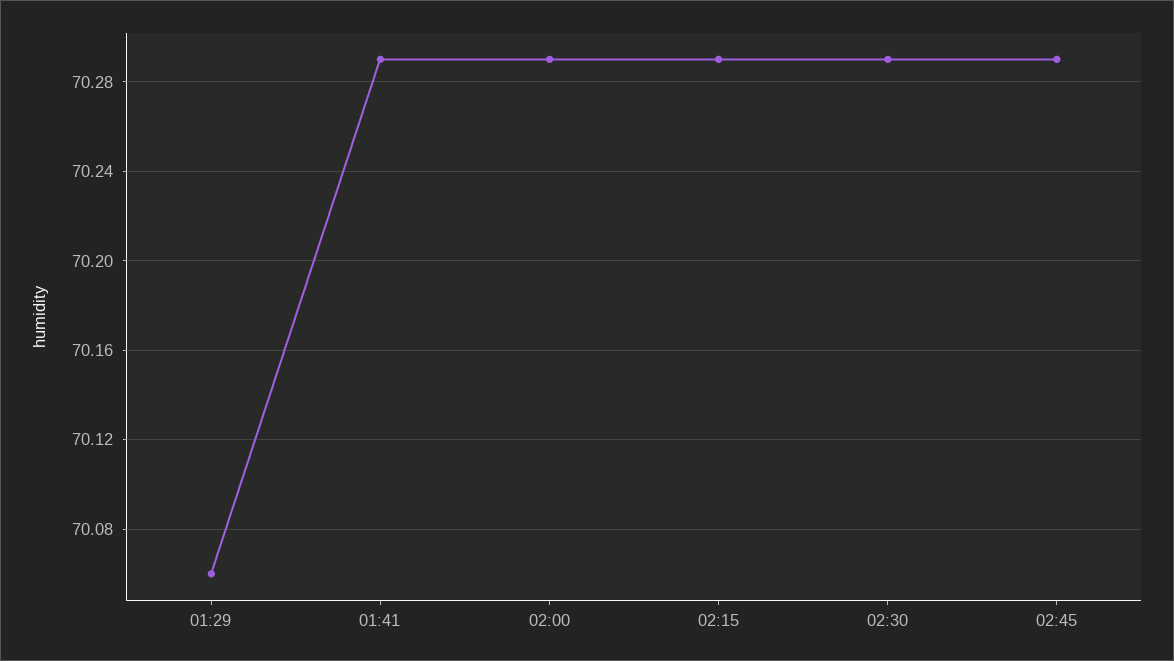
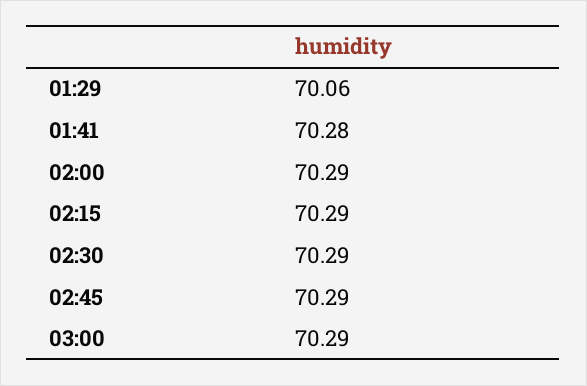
01:41: 70.29 -> 70.28
03:00: none -> 70.29

